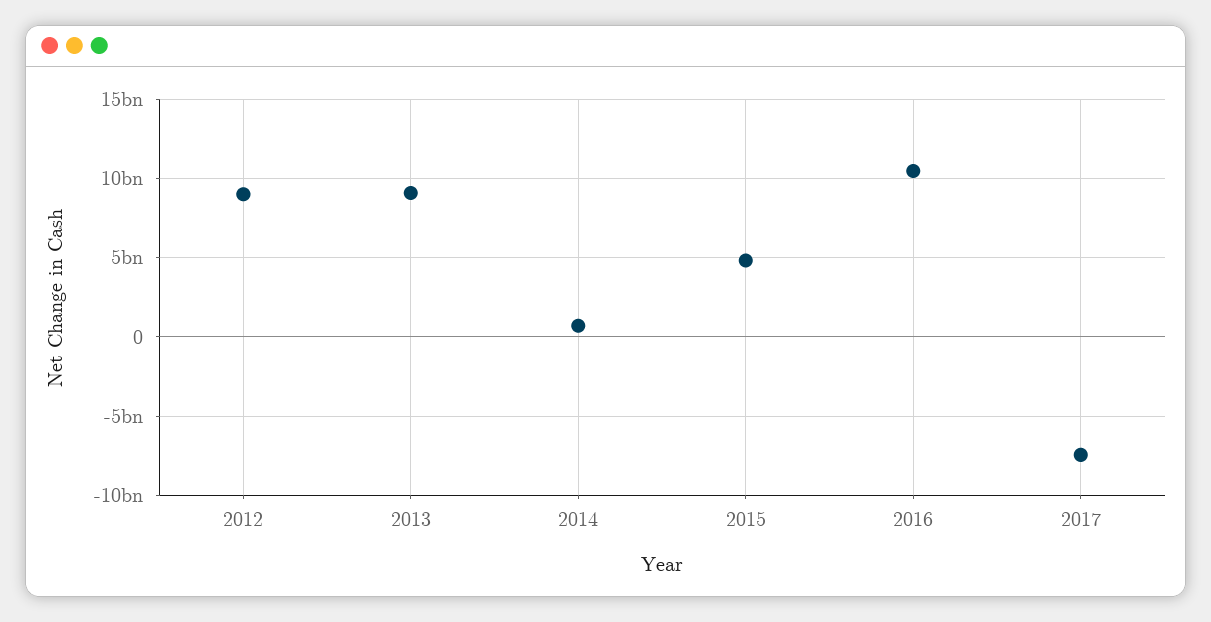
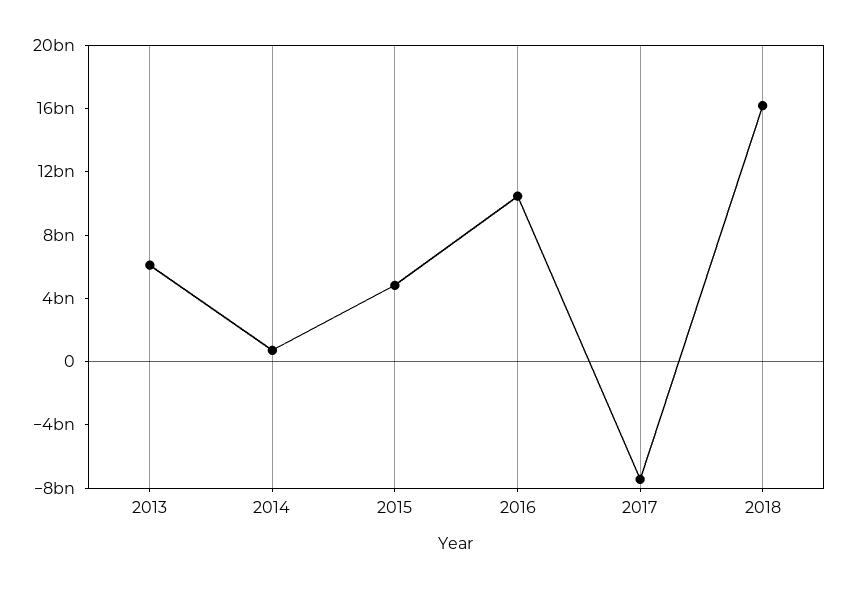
2012: 9000000000 -> none
2013: 9000000000 -> 6000000000
2018: none -> 16000000000

